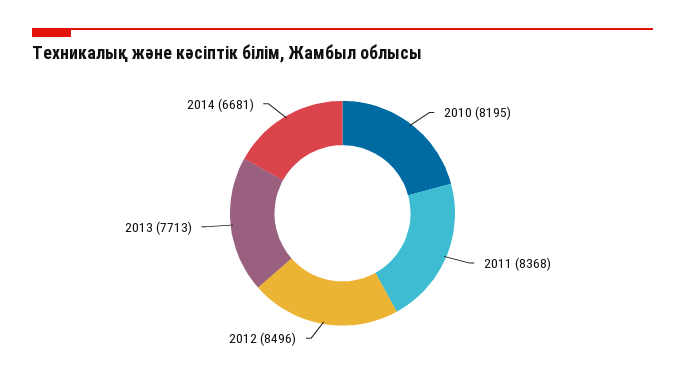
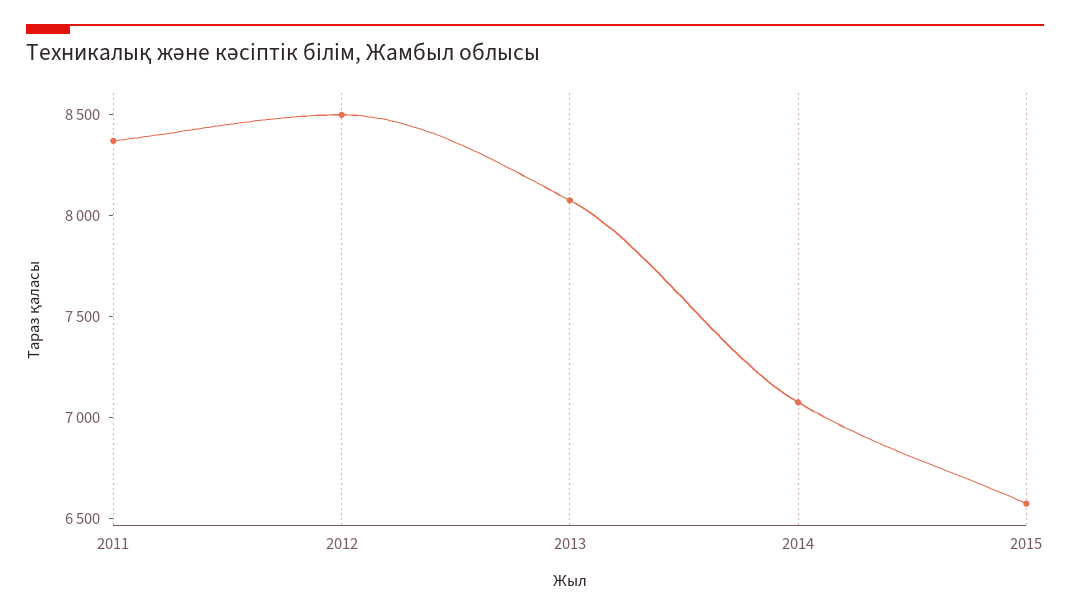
2010: 8195 -> none
2013: 7713 -> 8100
2014: 6681 -> 7100
2015: none -> 6600

